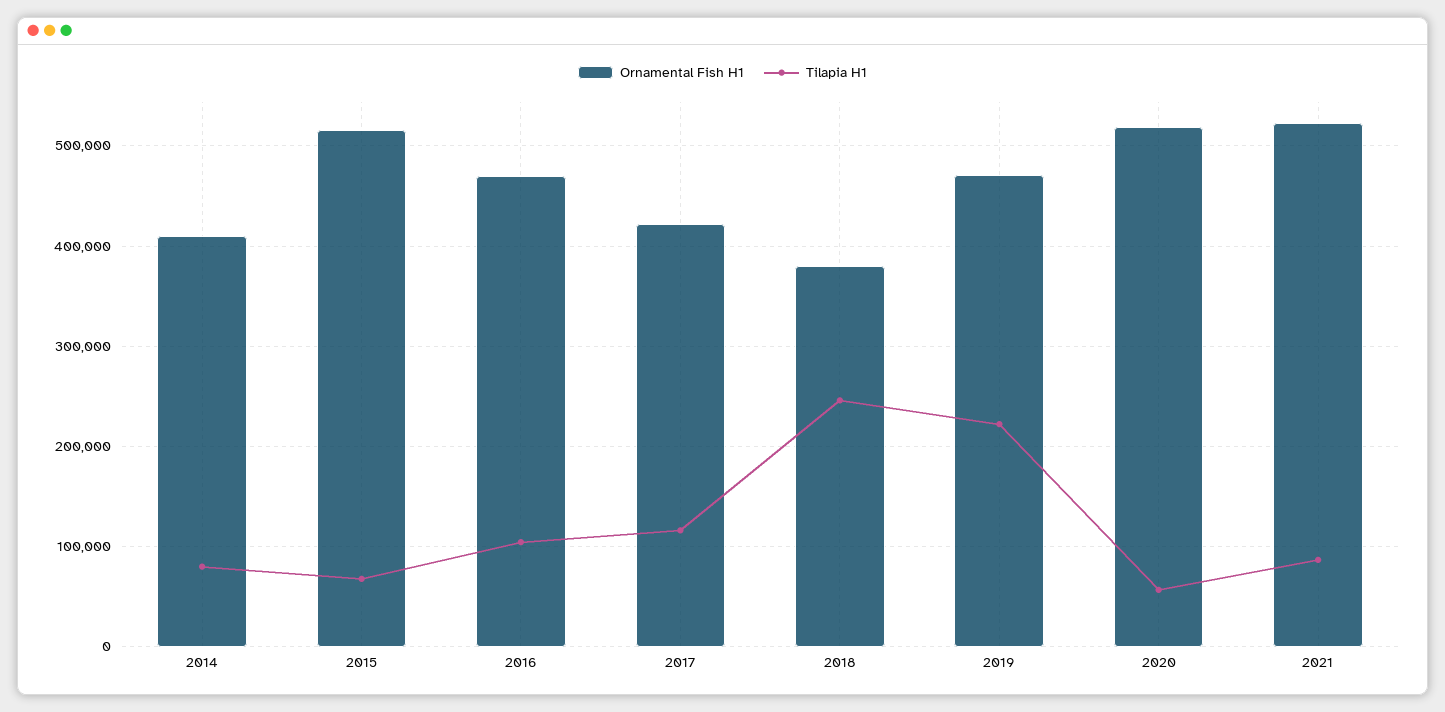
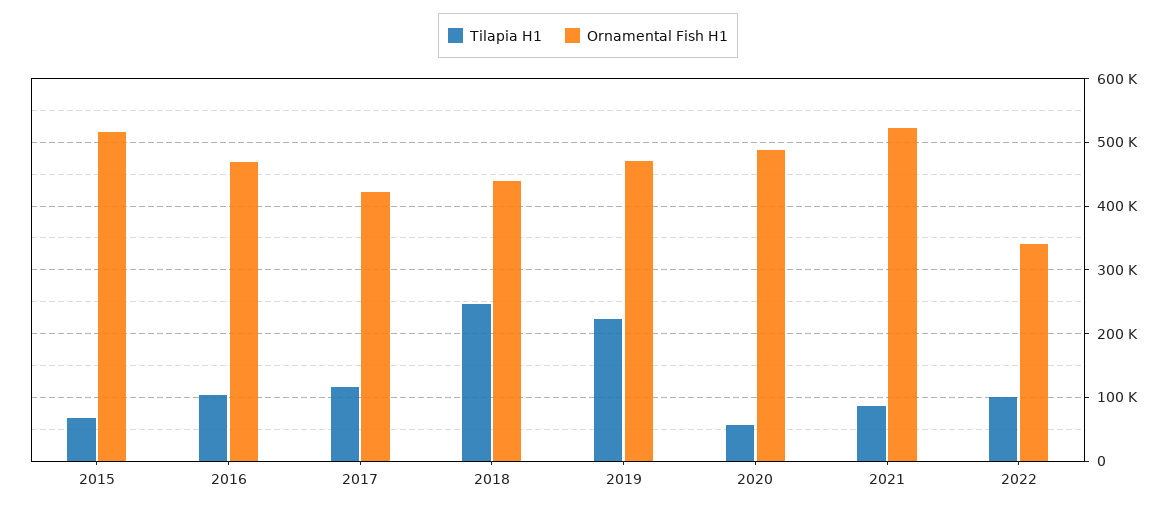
Ornamental Fish H1, 2014: 410000 -> none
Tilapia H1, 2014: 80000 -> none
Ornamental Fish H1, 2018: 380000 -> 440000
Ornamental Fish H1, 2020: 520000 -> 490000
Tilapia H1, 2022: none -> 100000
Ornamental Fish H1, 2022: none -> 340000

